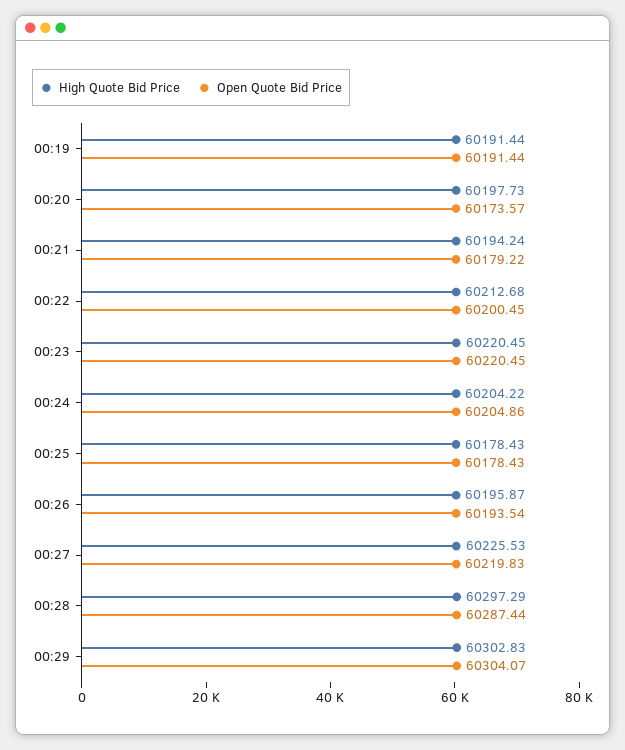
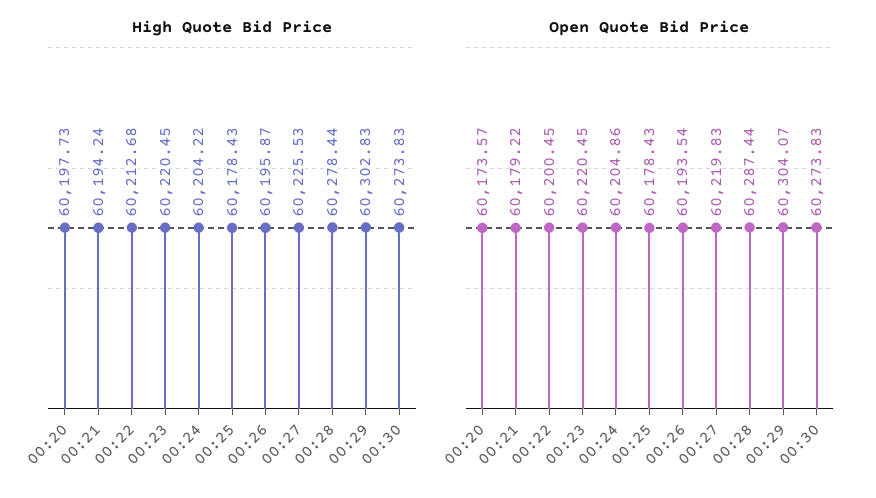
High Quote Bid Price, 00:19: 60191.44 -> none
Open Quote Bid Price, 00:19: 60191.44 -> none
High Quote Bid Price, 00:28: 60297.29 -> 60278.44
High Quote Bid Price, 00:30: none -> 60273.83
Open Quote Bid Price, 00:30: none -> 60273.83

